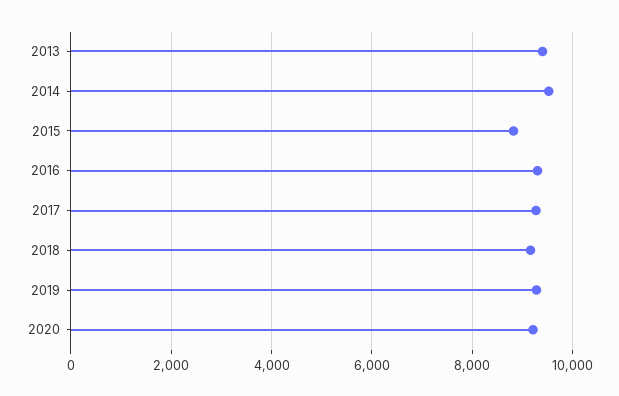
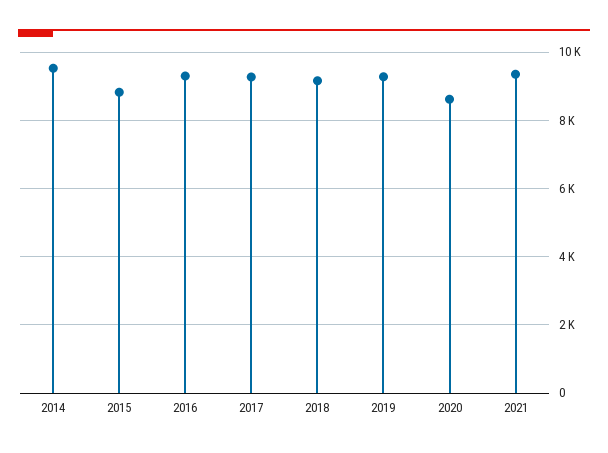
2013: 9400 -> none
2020: 9200 -> 8600
2021: none -> 9400

